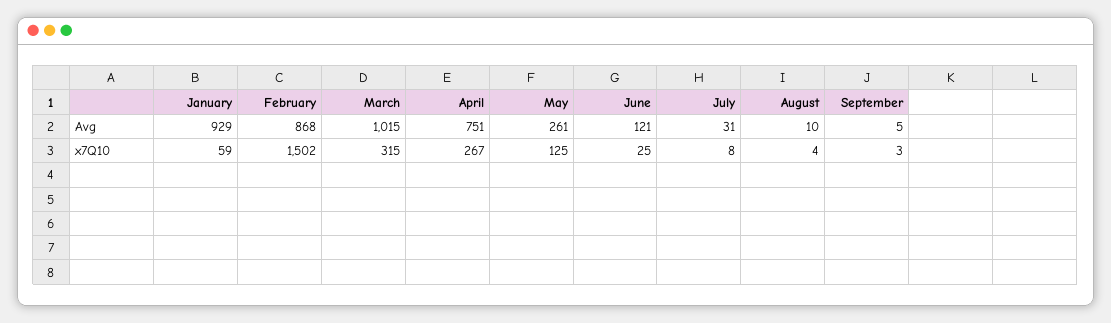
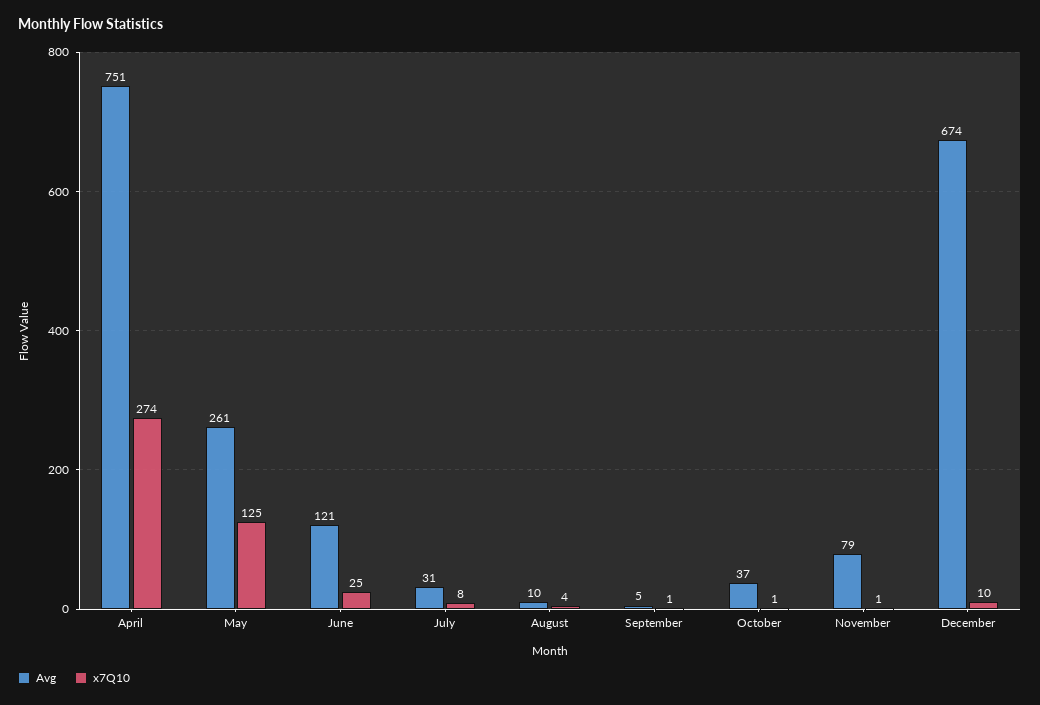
Avg, January: 929 -> none
Avg, February: 868 -> none
Avg, March: 1015 -> none
x7Q10, January: 59 -> none
x7Q10, February: 1502 -> none
x7Q10, March: 315 -> none
x7Q10, April: 267 -> 274
x7Q10, September: 3 -> 1
Avg, October: none -> 37
x7Q10, October: none -> 1
Avg, November: none -> 79
x7Q10, November: none -> 1
Avg, December: none -> 674
x7Q10, December: none -> 10

